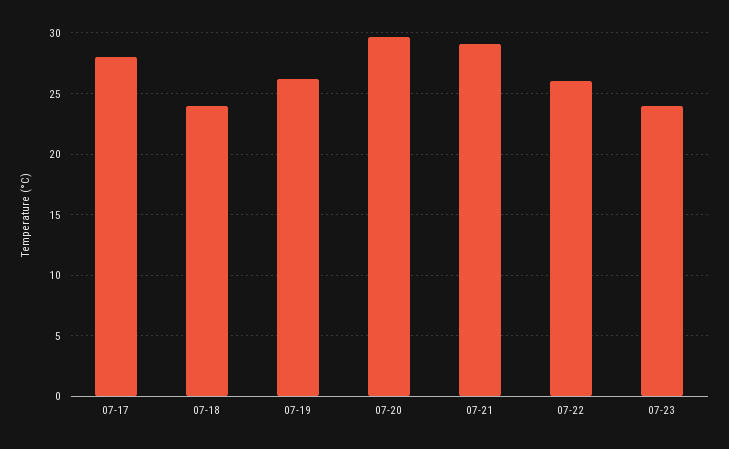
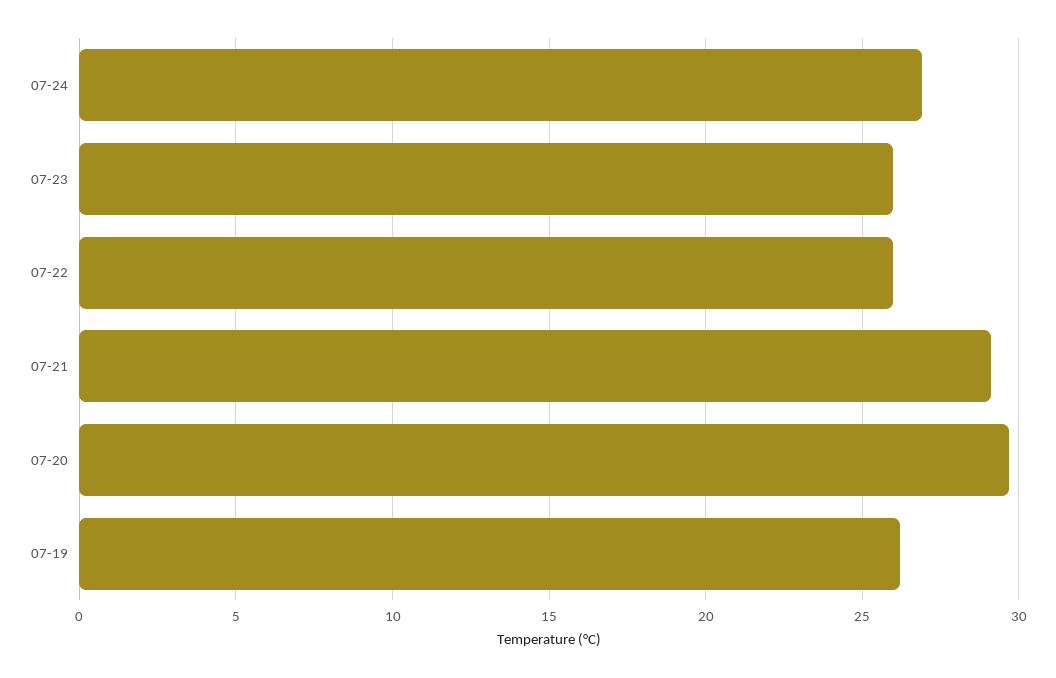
07-17: 28 -> none
07-18: 24 -> none
07-23: 24 -> 26
07-24: none -> 27

